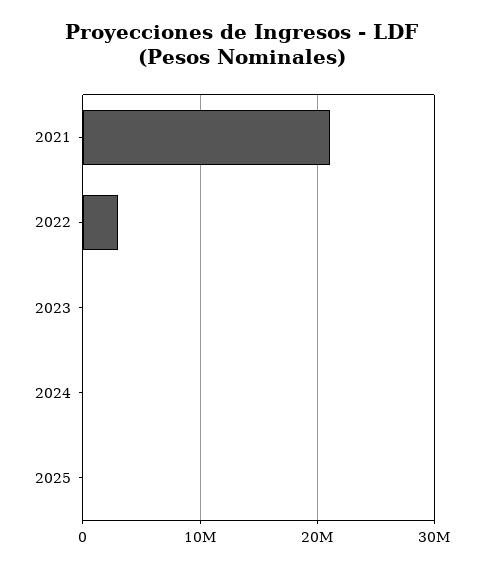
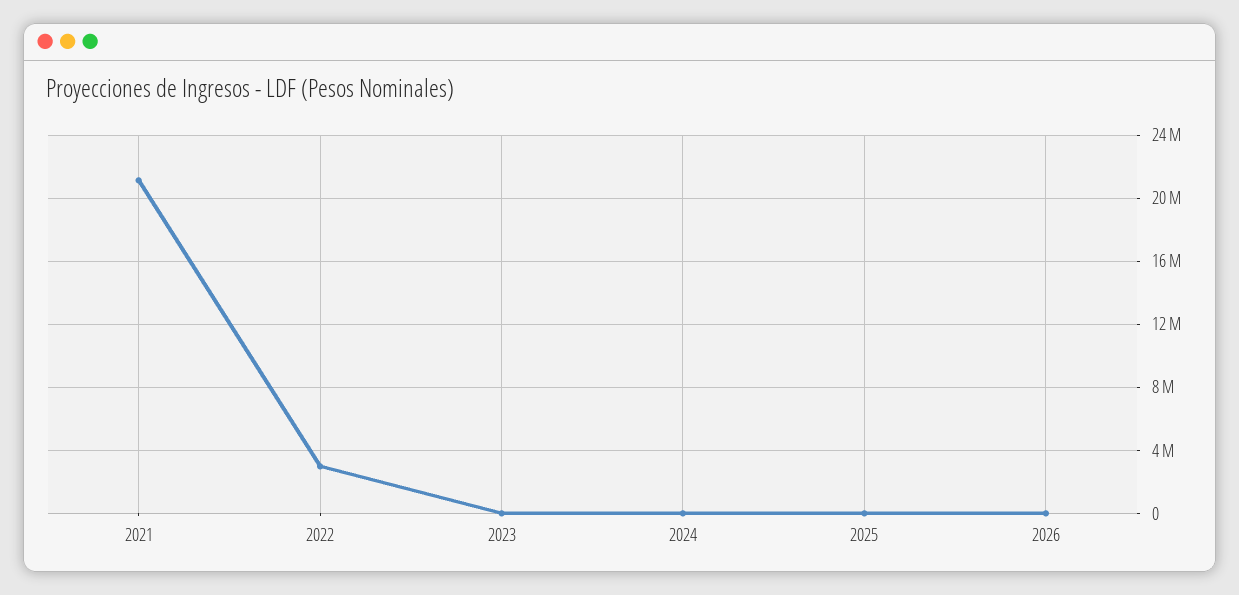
2026: none -> 0

